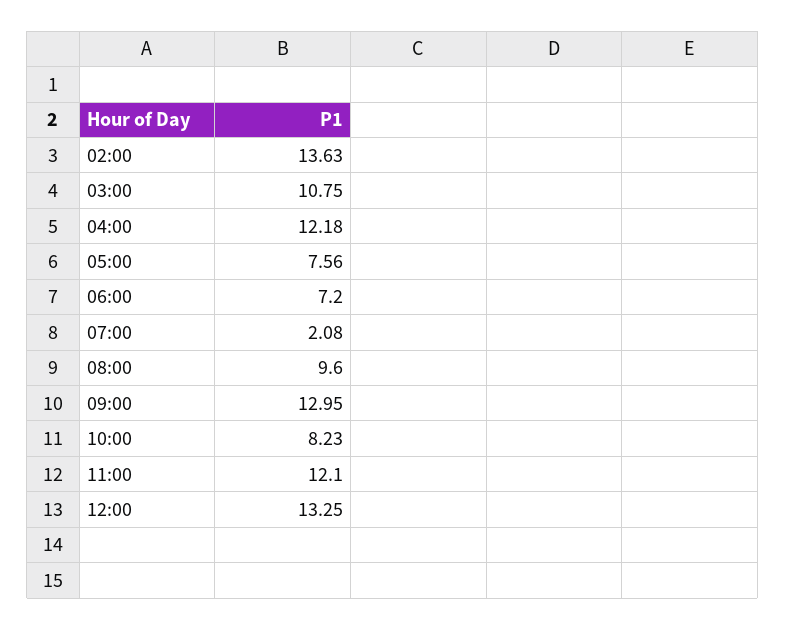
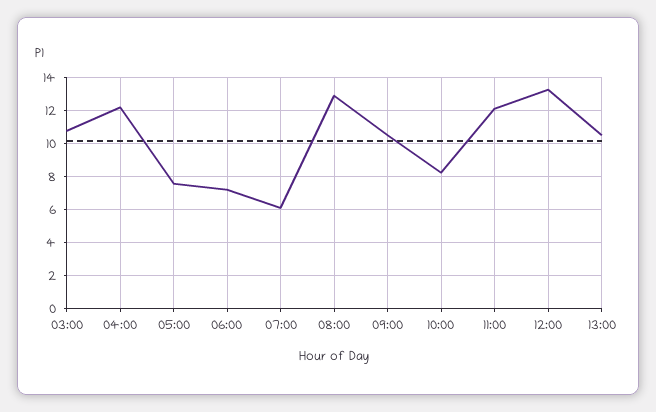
02:00: 13.63 -> none
07:00: 2.08 -> 6
08:00: 9.6 -> 13
09:00: 12.95 -> 10.5
13:00: none -> 10.5

